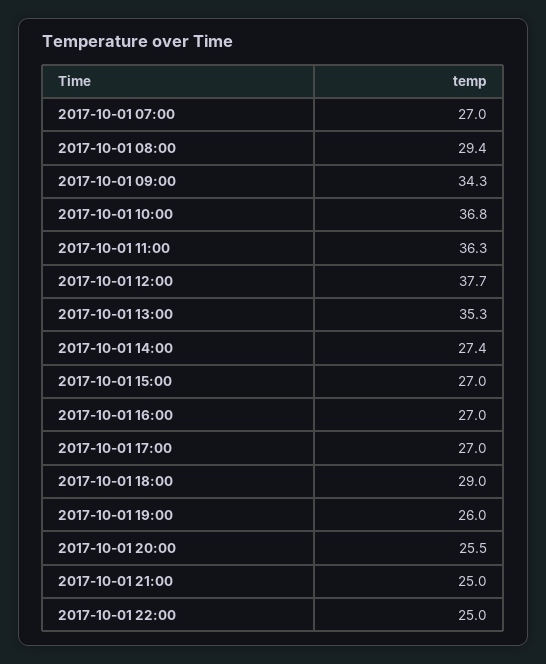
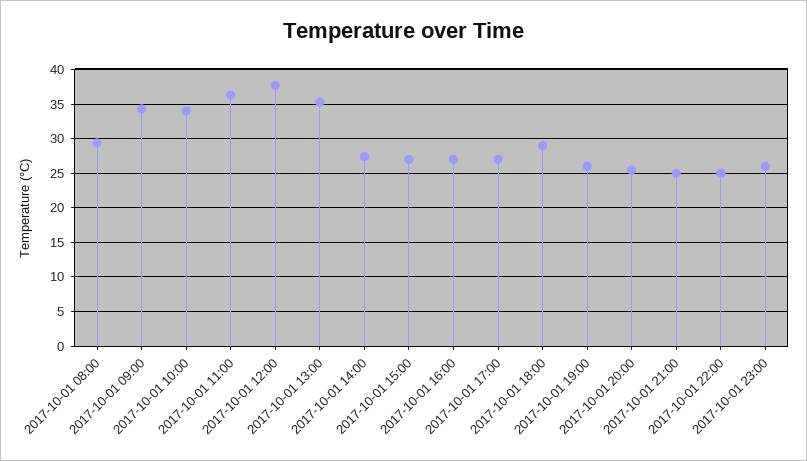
2017-10-01 07:00: 27 -> none
2017-10-01 10:00: 36.8 -> 34
2017-10-01 23:00: none -> 26

